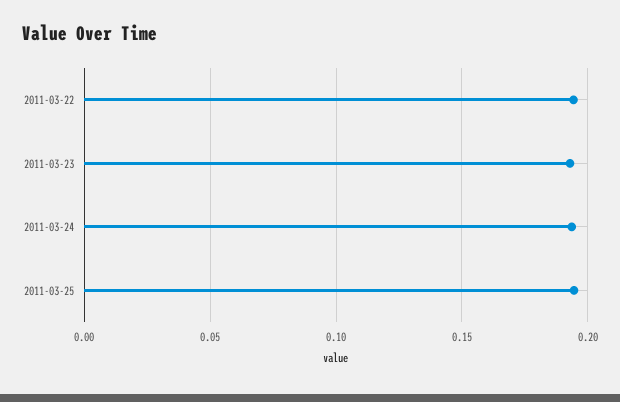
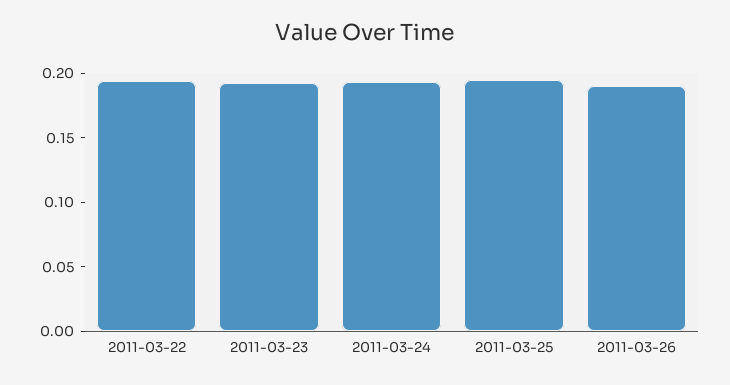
2011-03-26: none -> 0.19

